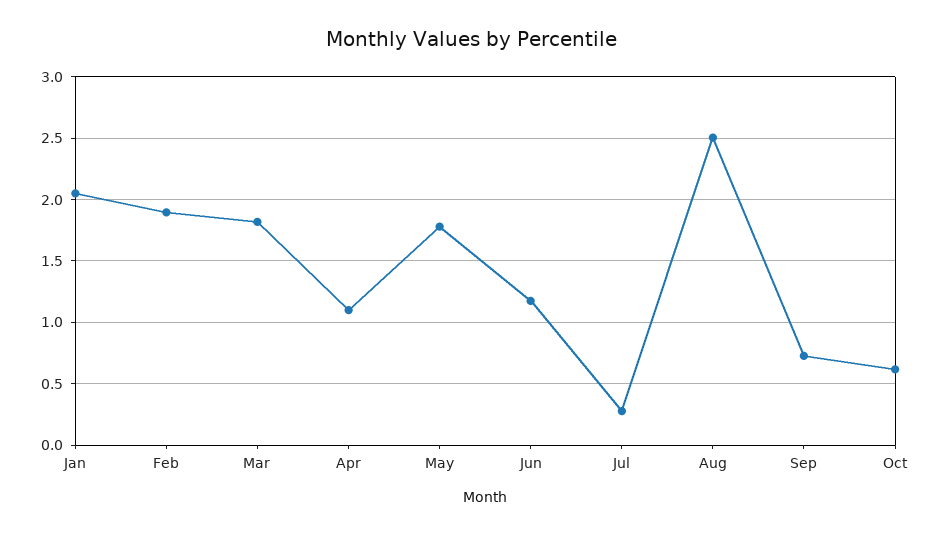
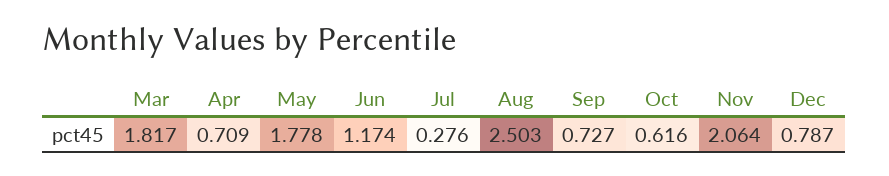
Jan: 2.05 -> none
Feb: 1.9 -> none
Apr: 1.1 -> 0.709
Nov: none -> 2.064
Dec: none -> 0.787

